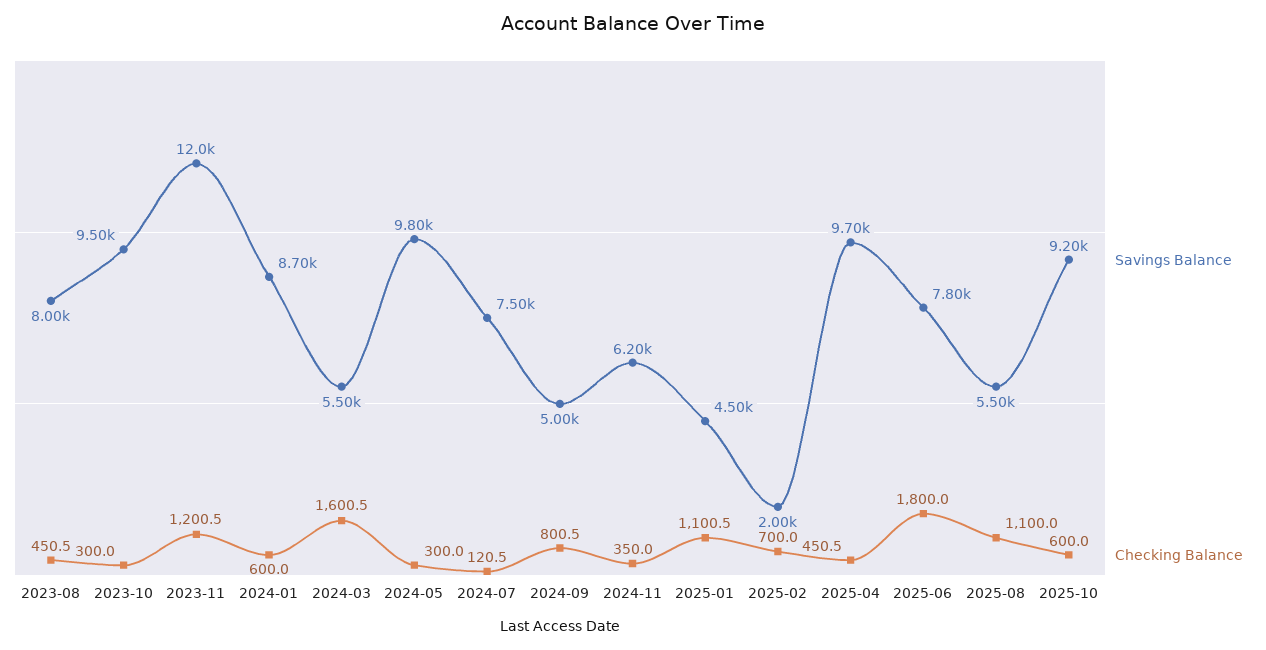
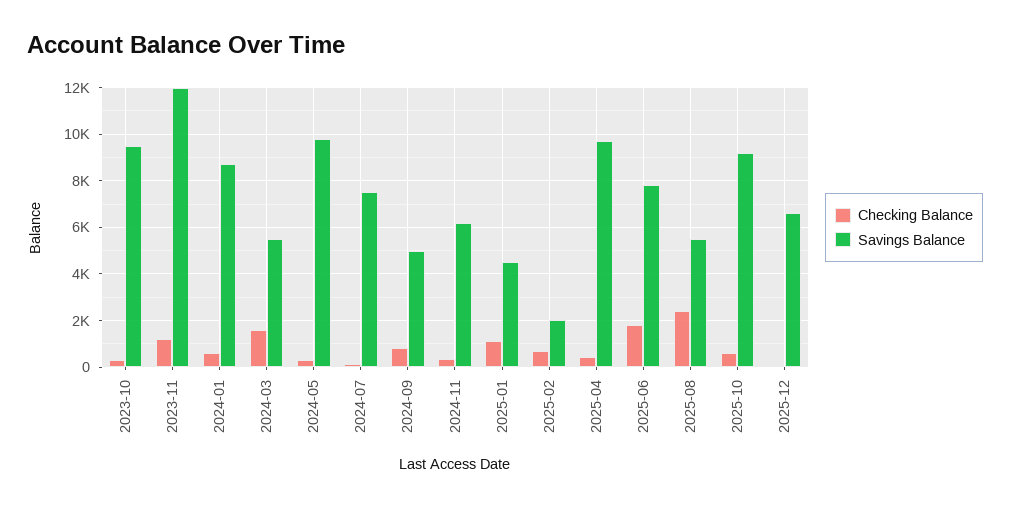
Savings Balance, 2023-08: 8000 -> none
Checking Balance, 2023-08: 450.5 -> none
Checking Balance, 2025-08: 1100 -> 2500
Checking Balance, 2025-12: none -> 0
Savings Balance, 2025-12: none -> 6500

